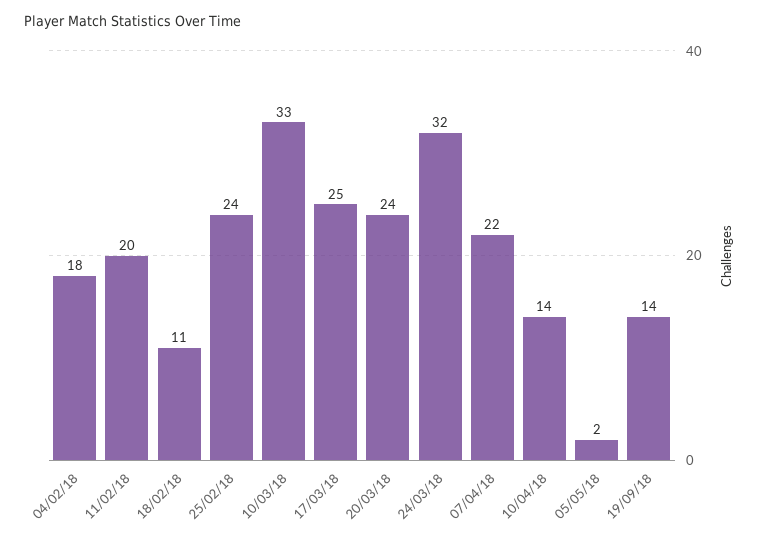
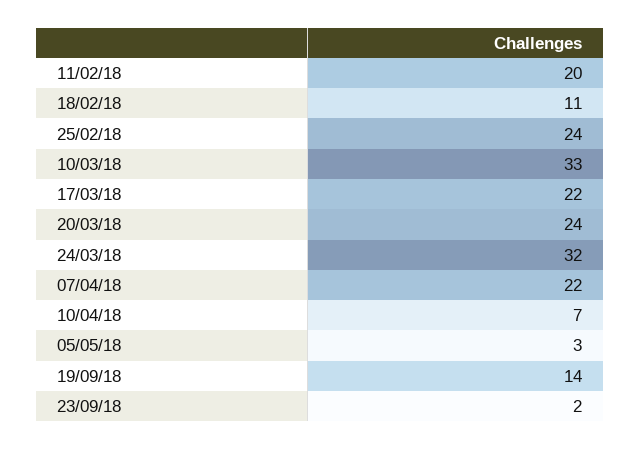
04/02/18: 18 -> none
17/03/18: 25 -> 22
10/04/18: 14 -> 7
05/05/18: 2 -> 3
23/09/18: none -> 2

